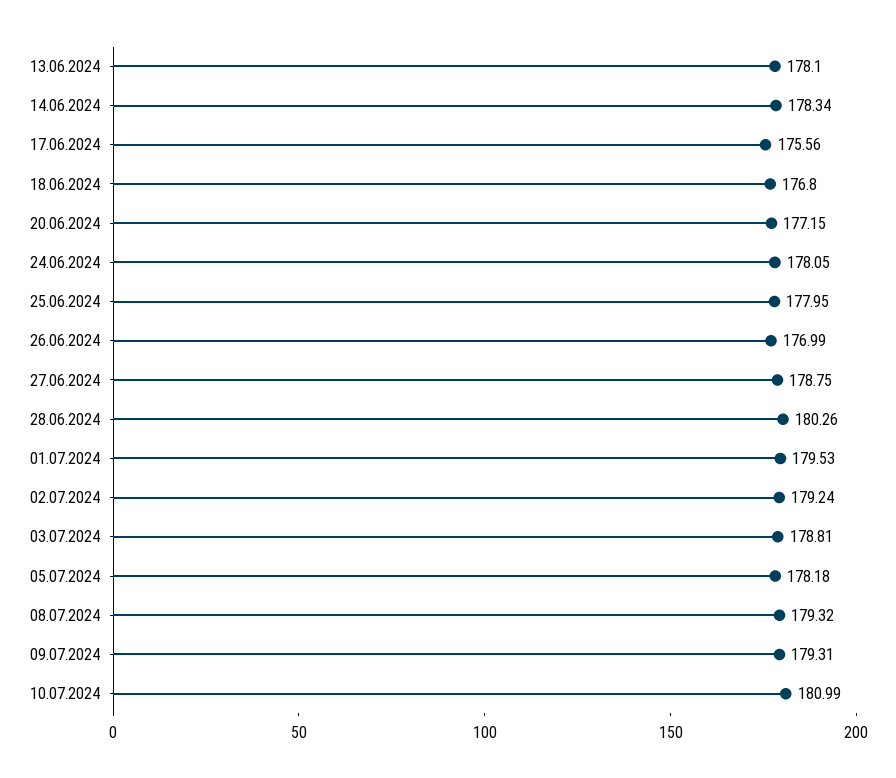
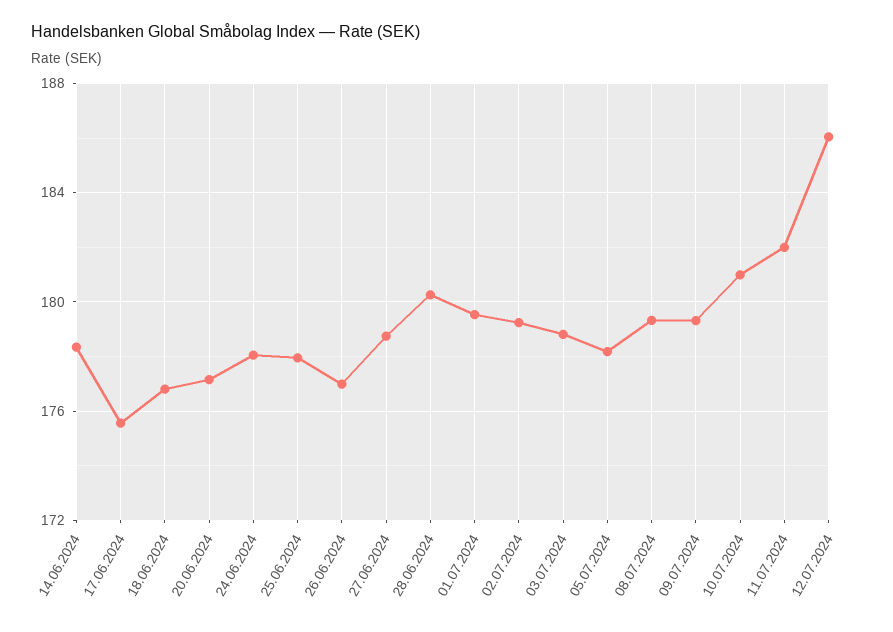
13.06.2024: 178.1 -> none
11.07.2024: none -> 182
12.07.2024: none -> 186

